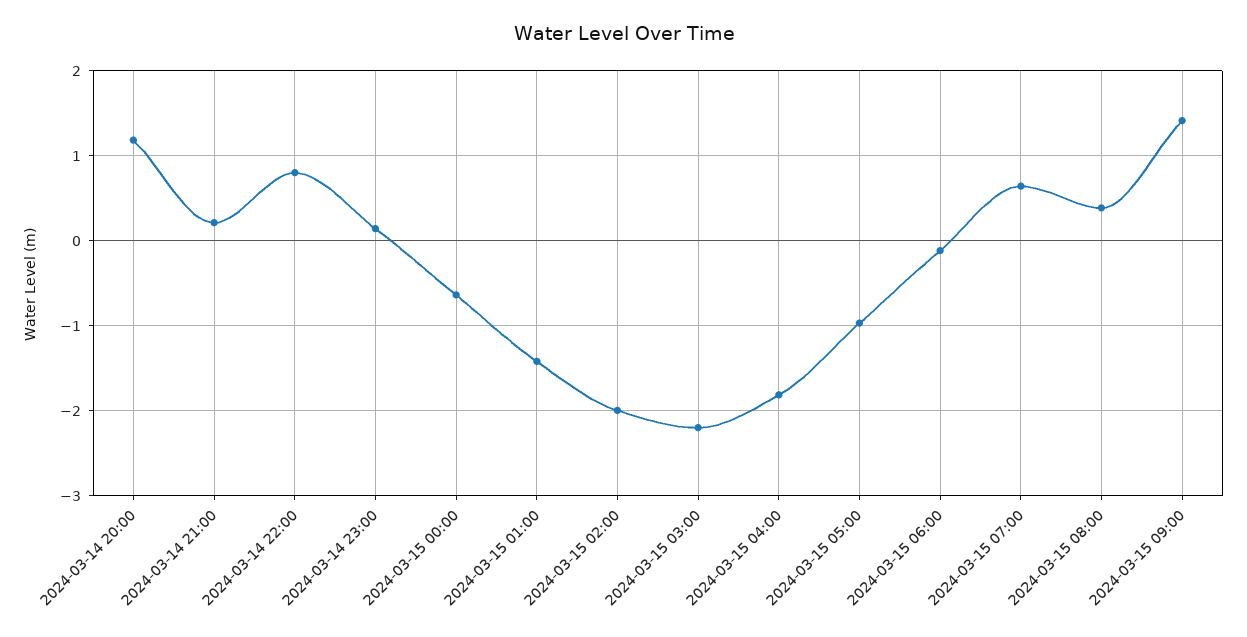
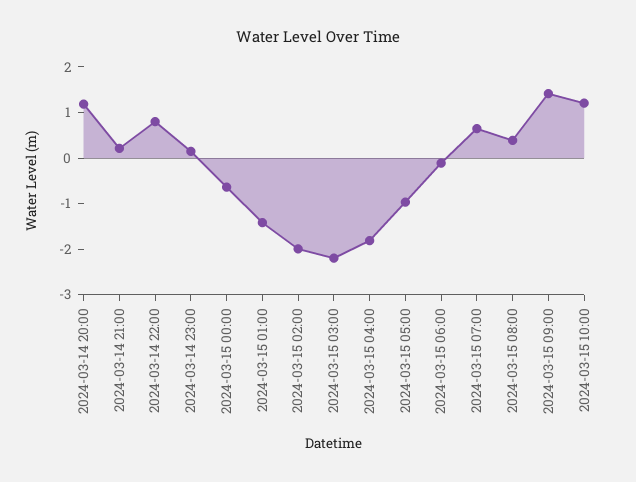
2024-03-15 10:00: none -> 1.2

